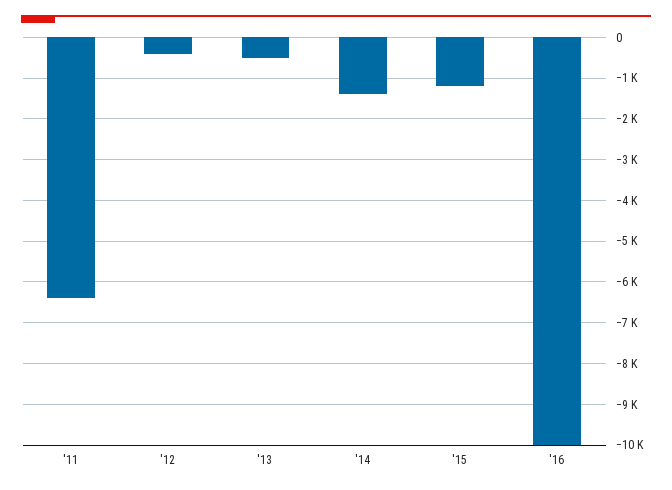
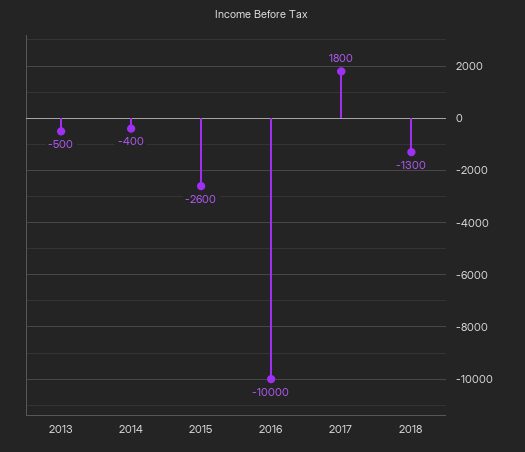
'11: -6400 -> none
'12: -400 -> none
'14: -1400 -> -400
'15: -1200 -> -2600
2017: none -> 1800
2018: none -> -1300

